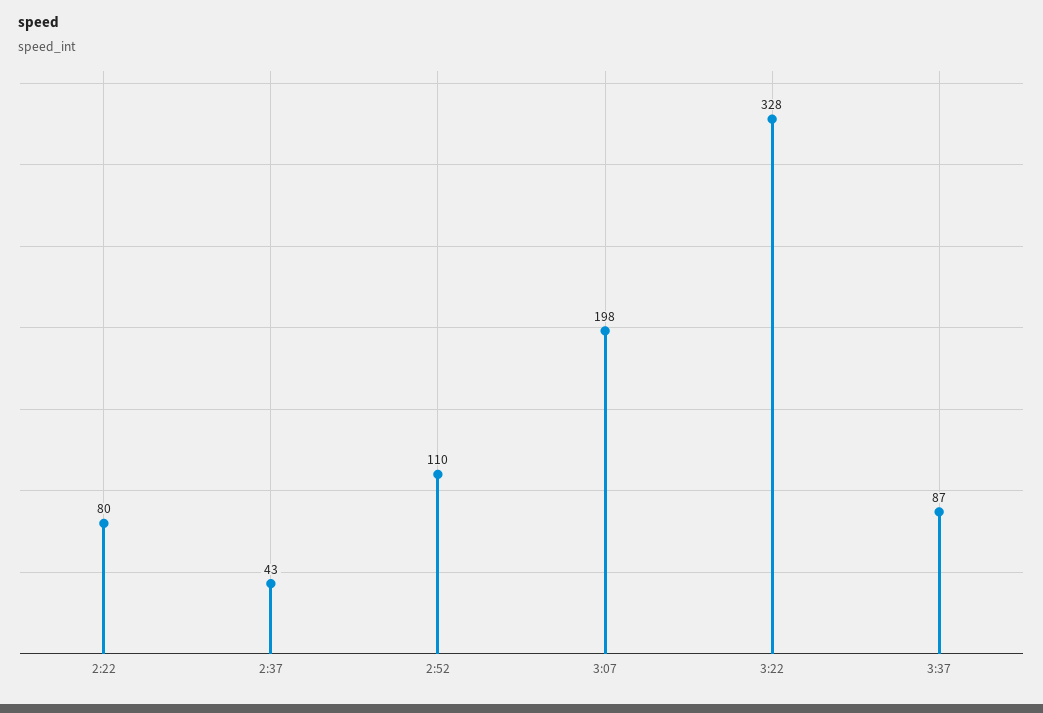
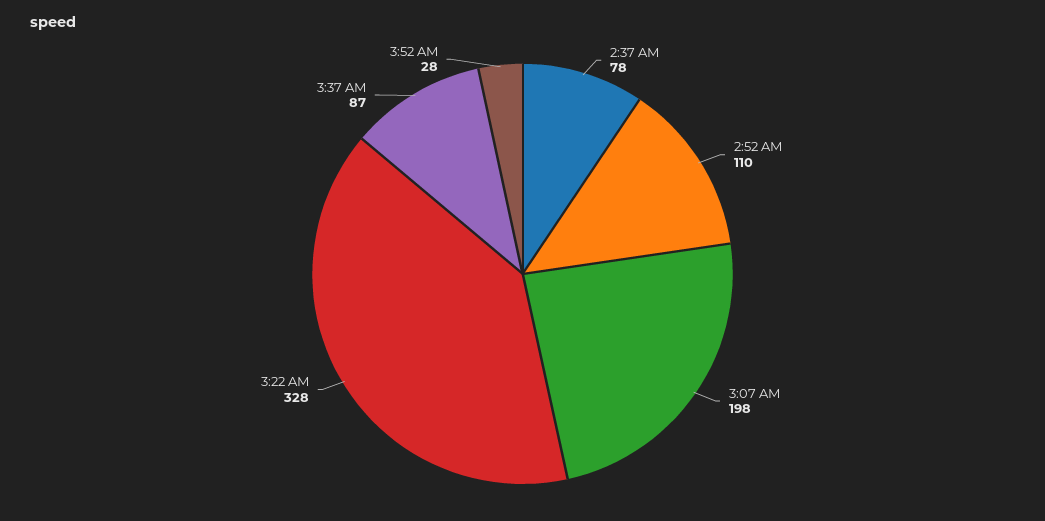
2:22: 80 -> none
2:37: 43 -> 78
3:52 AM: none -> 28

